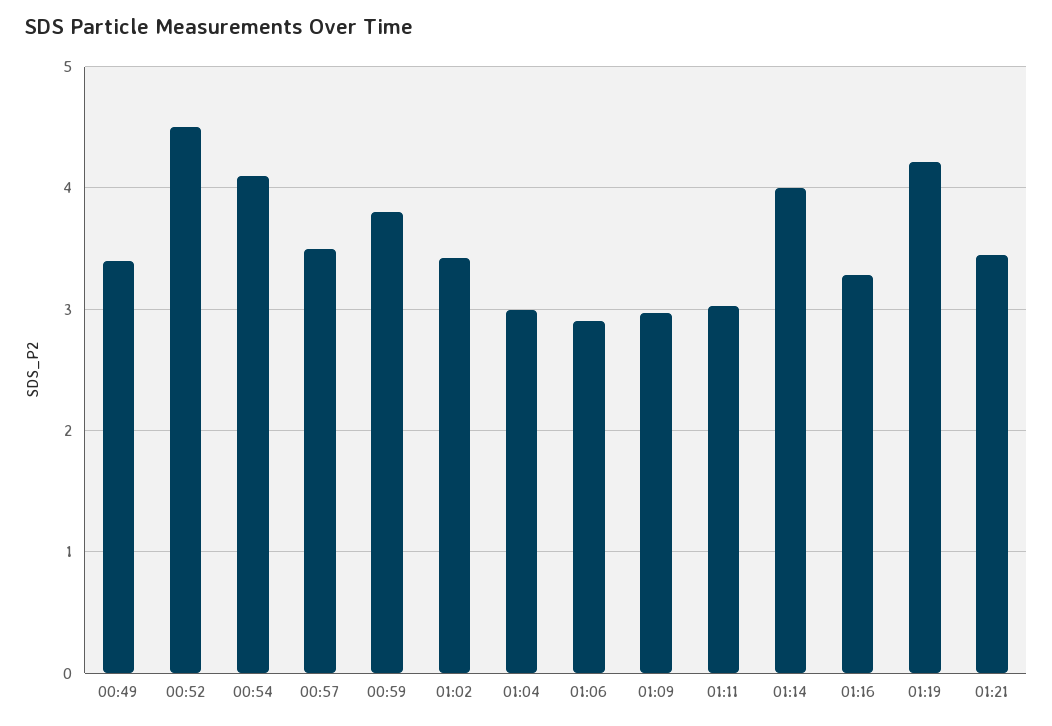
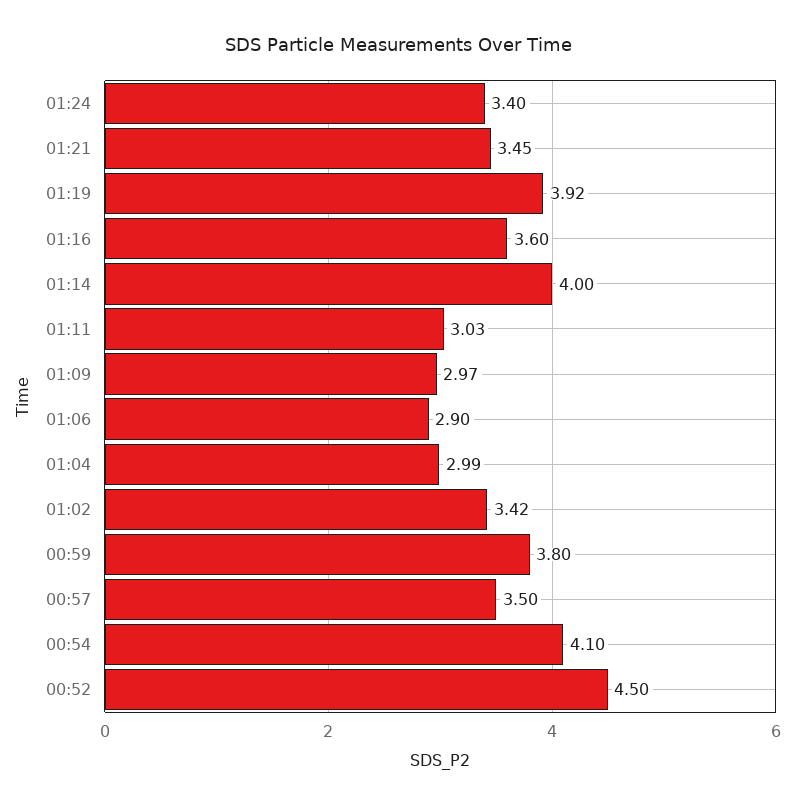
00:49: 3.4 -> none
01:16: 3.3 -> 3.6
01:19: 4.2 -> 3.92
01:24: none -> 3.4

